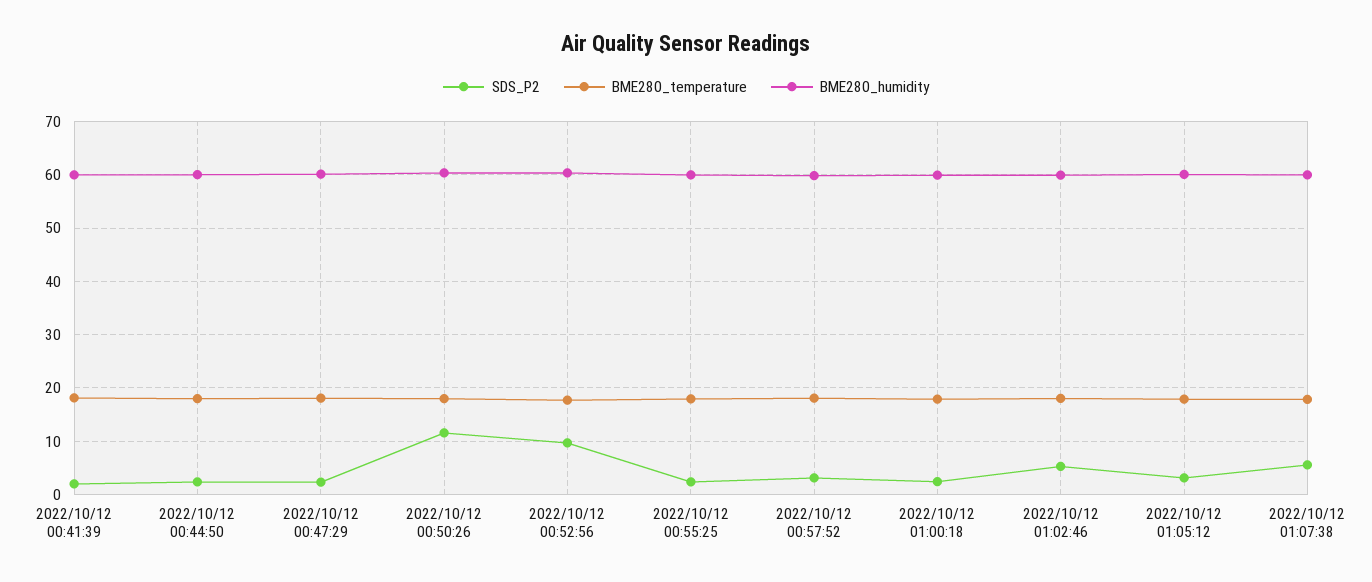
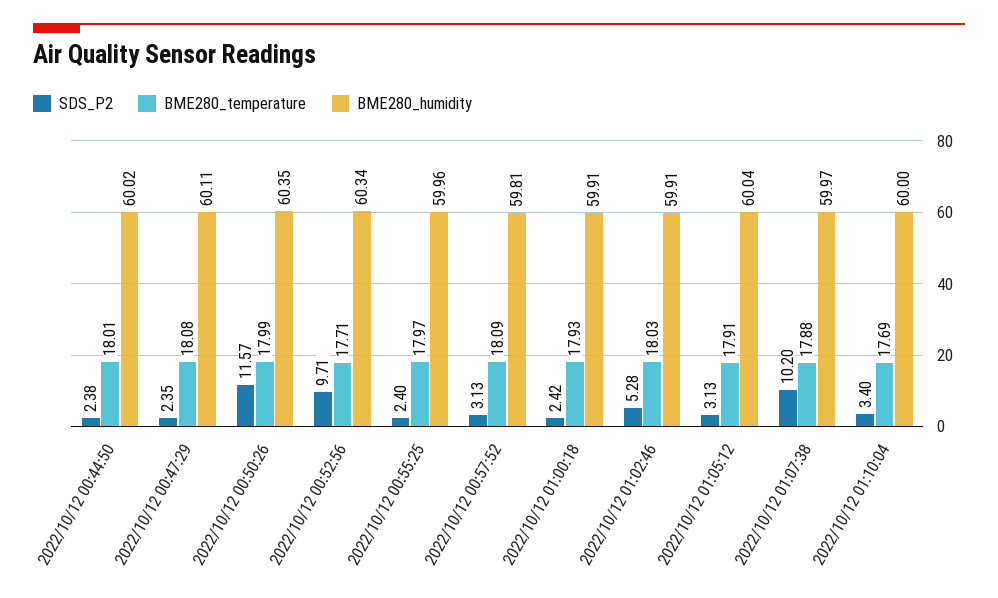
SDS_P2, 2022/10/12 00:41:39: 2 -> none
BME280_temperature, 2022/10/12 00:41:39: 18 -> none
BME280_humidity, 2022/10/12 00:41:39: 60 -> none
SDS_P2, 2022/10/12 01:07:38: 6 -> 10.2
SDS_P2, 2022/10/12 01:10:04: none -> 3.4
BME280_temperature, 2022/10/12 01:10:04: none -> 17.69
BME280_humidity, 2022/10/12 01:10:04: none -> 60

